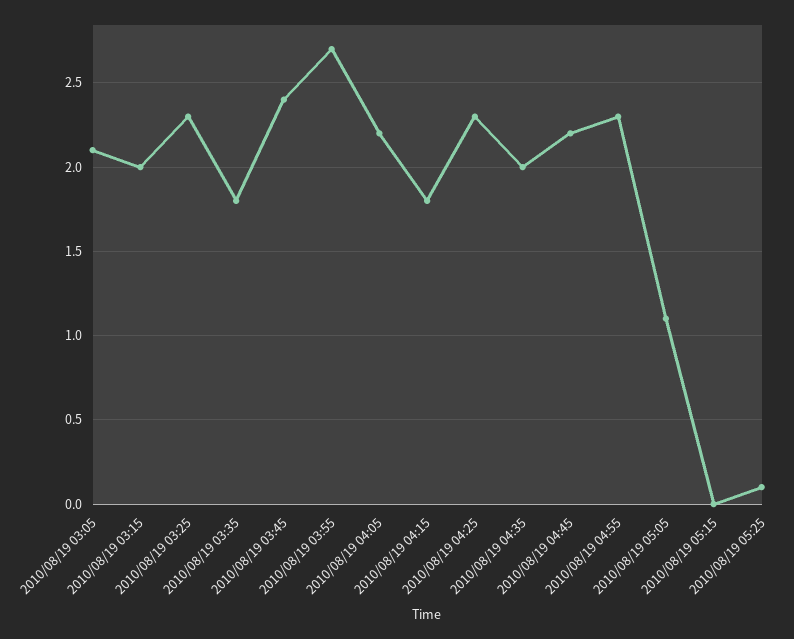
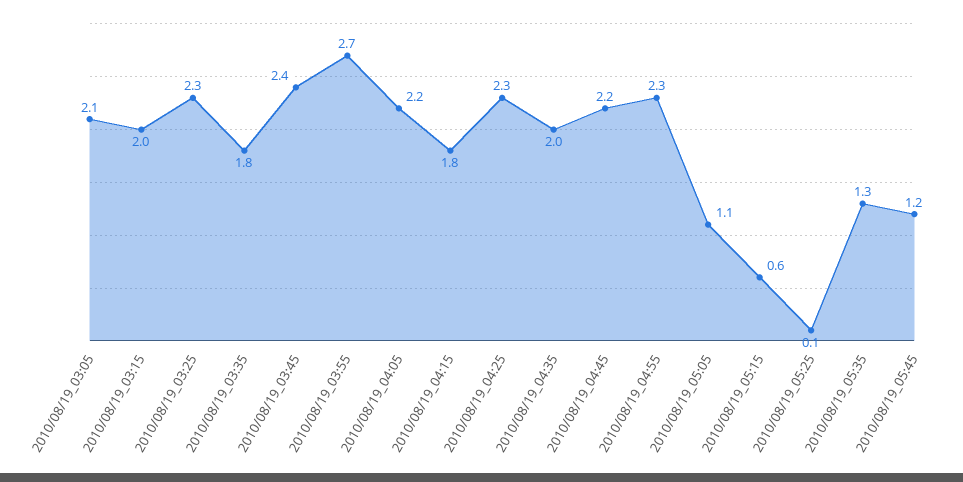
2010/08/19 05:15: 0 -> 0.6
2010/08/19_05:35: none -> 1.3
2010/08/19_05:45: none -> 1.2

